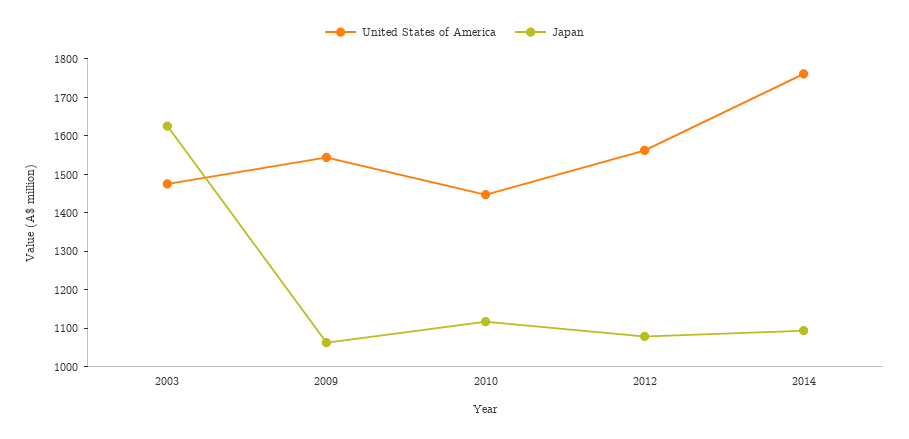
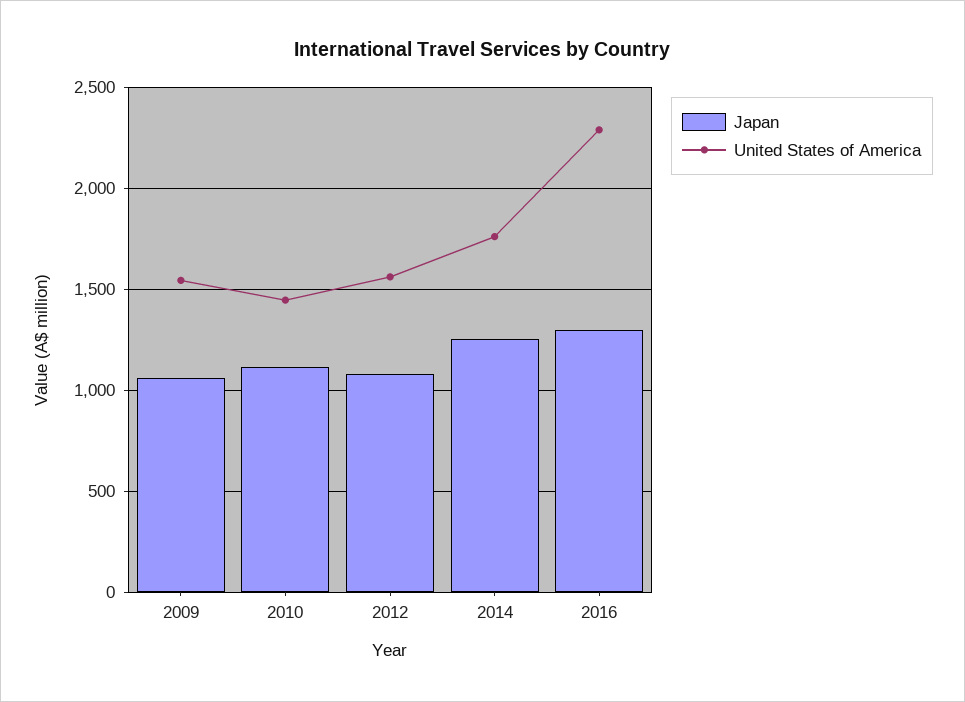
United States of America, 2003: 1475 -> none
Japan, 2003: 1625 -> none
Japan, 2014: 1100 -> 1250
Japan, 2016: none -> 1300
United States of America, 2016: none -> 2300

